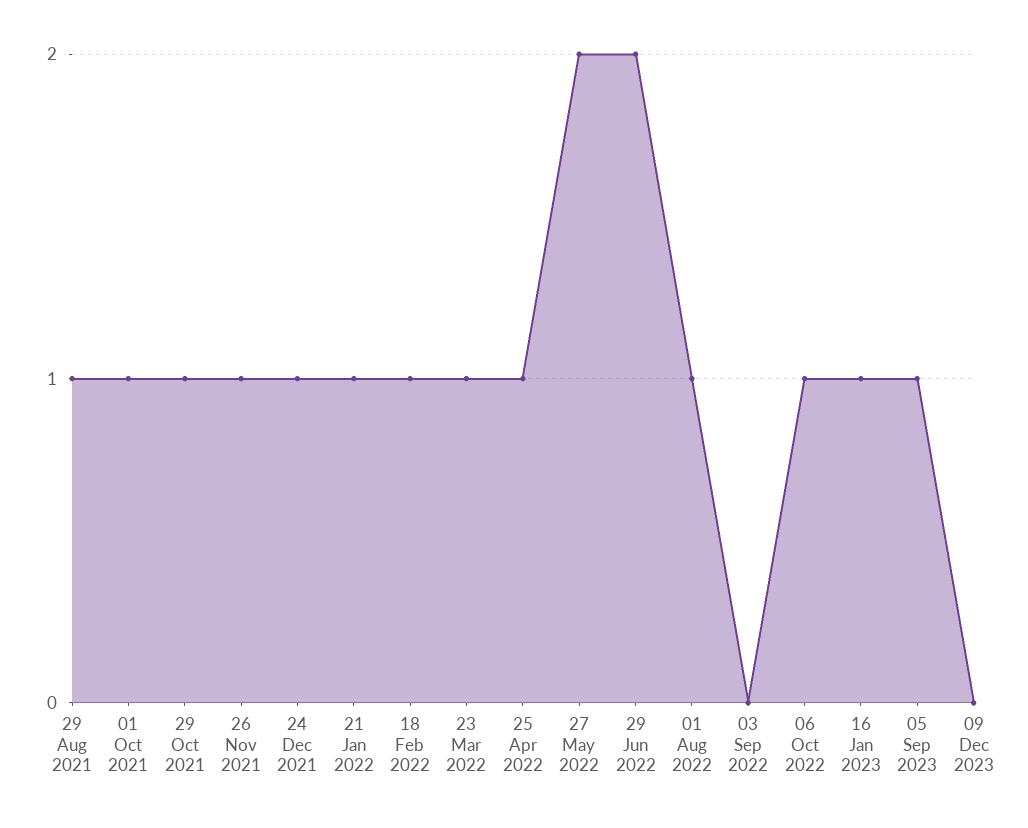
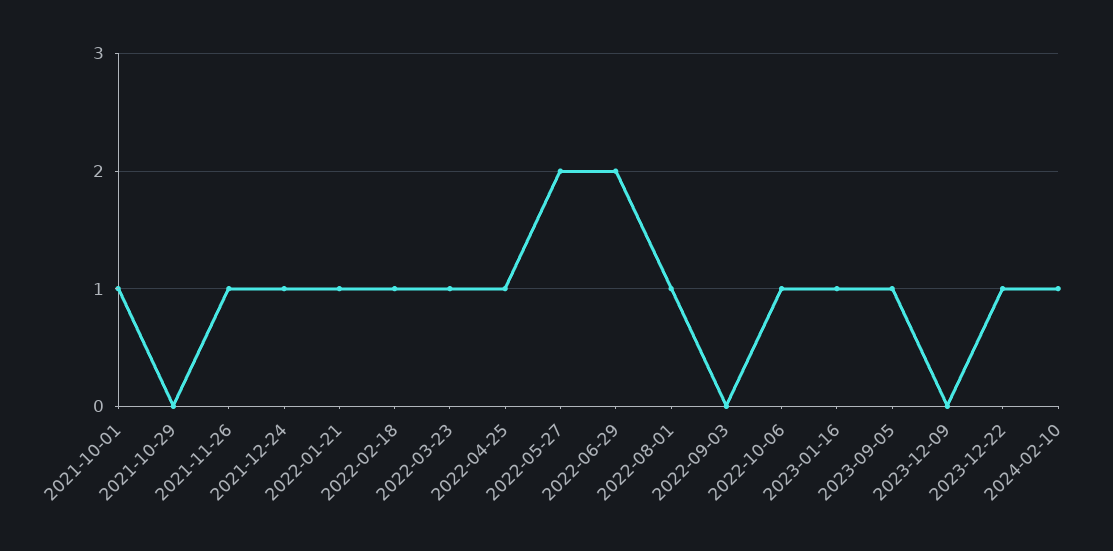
29 Aug 2021: 1 -> none
29 Oct 2021: 1 -> 0
2023-12-22: none -> 1
2024-02-10: none -> 1

